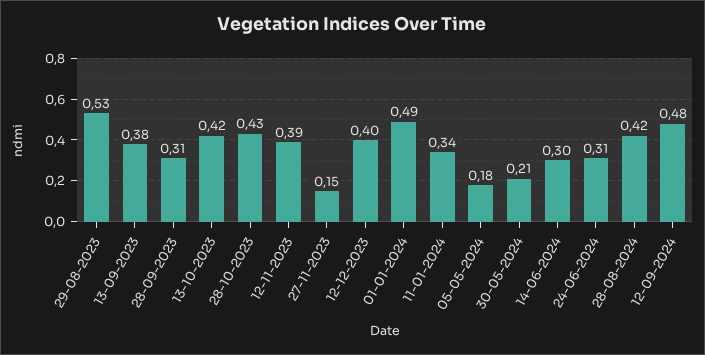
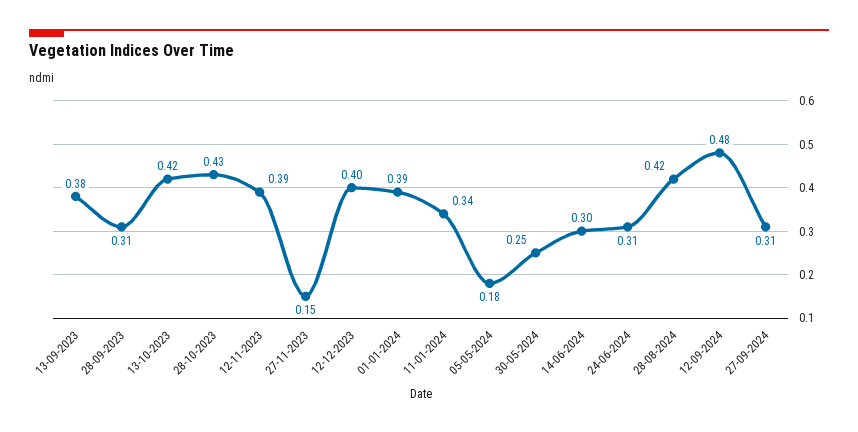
29-08-2023: 0.53 -> none
01-01-2024: 0.49 -> 0.39
30-05-2024: 0.21 -> 0.25
27-09-2024: none -> 0.31

